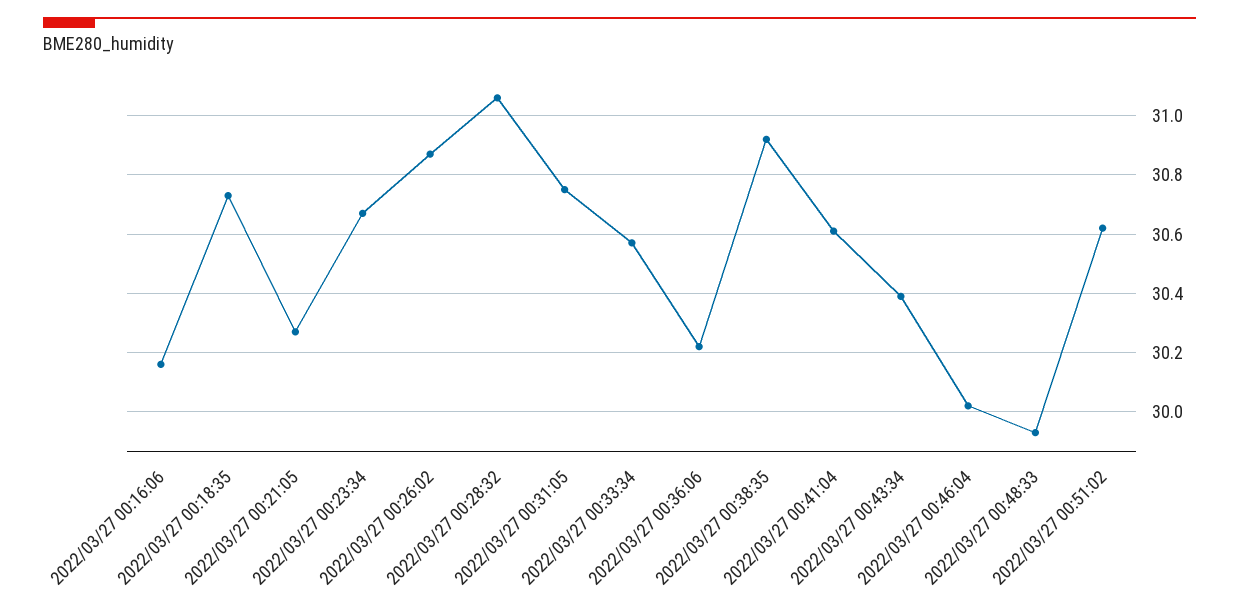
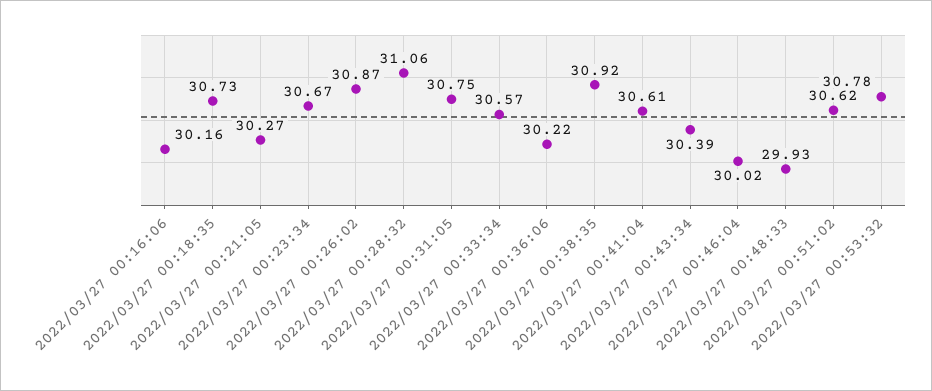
2022/03/27 00:53:32: none -> 30.78

